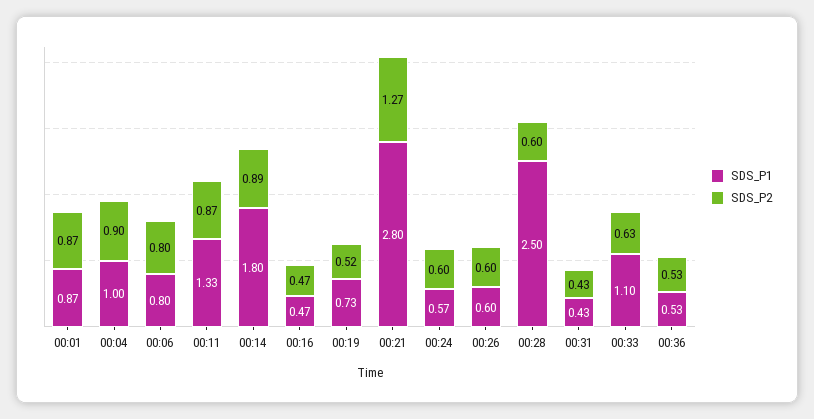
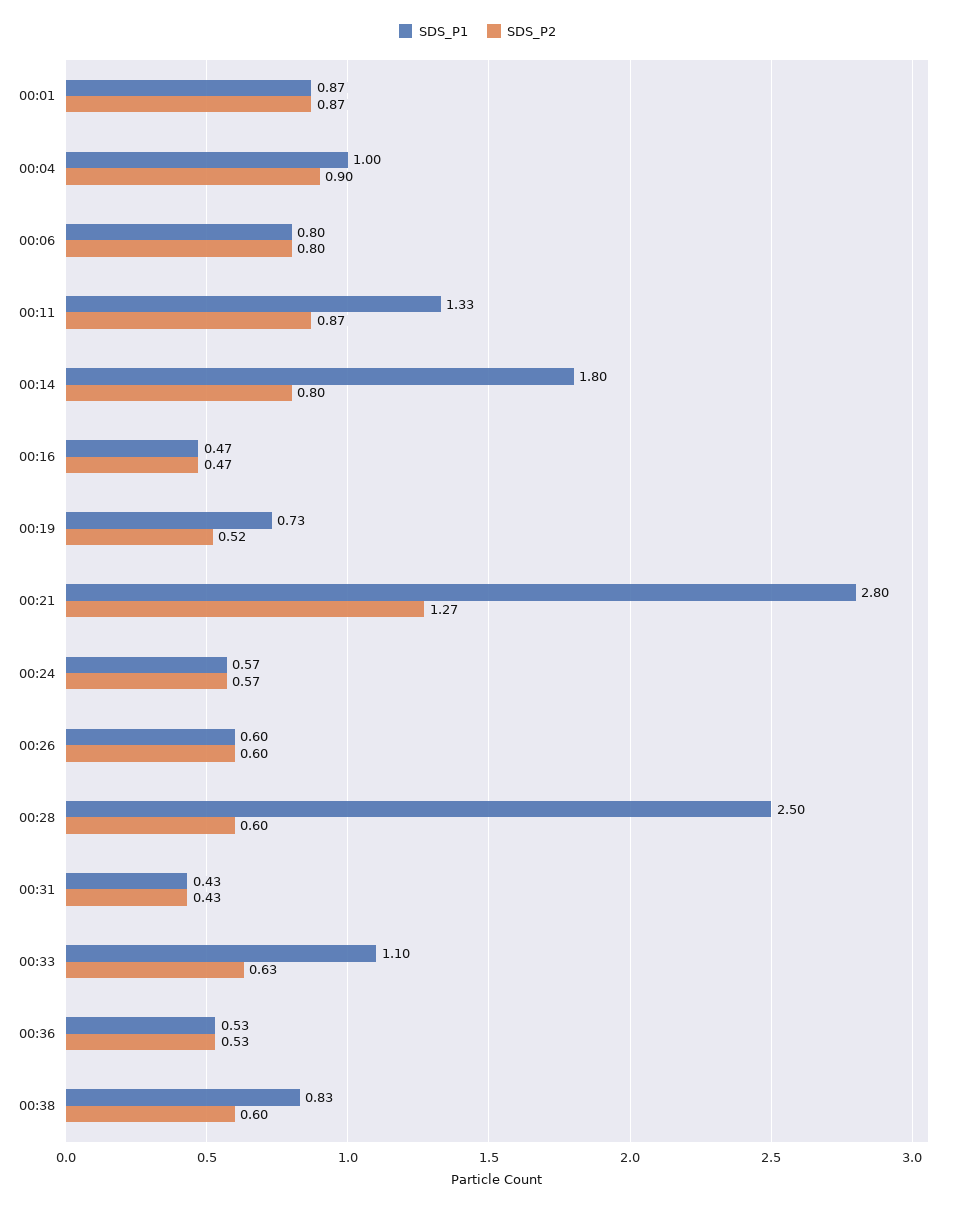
SDS_P2, 00:14: 0.89 -> 0.8
SDS_P2, 00:24: 0.6 -> 0.57
SDS_P1, 00:38: none -> 0.83
SDS_P2, 00:38: none -> 0.6

